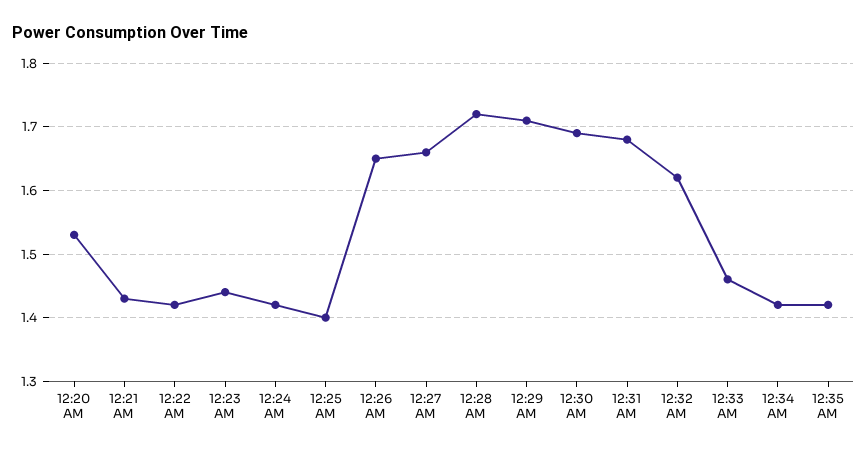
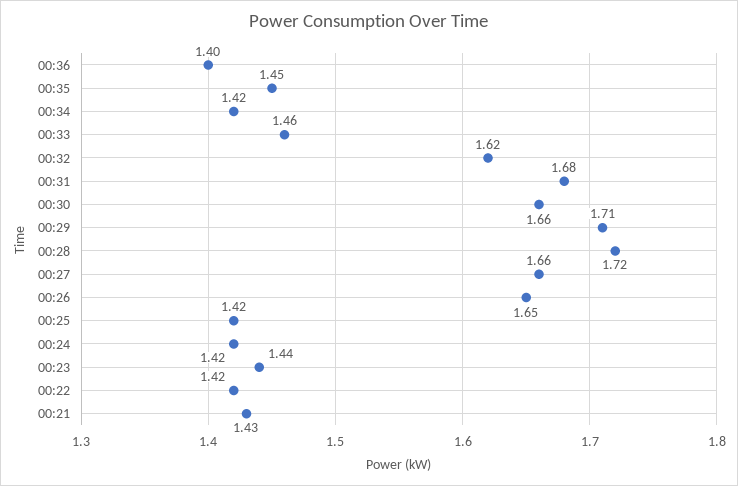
12:20 AM: 1.53 -> none
12:25 AM: 1.4 -> 1.42
12:30 AM: 1.69 -> 1.66
12:35 AM: 1.42 -> 1.45
00:36: none -> 1.4

